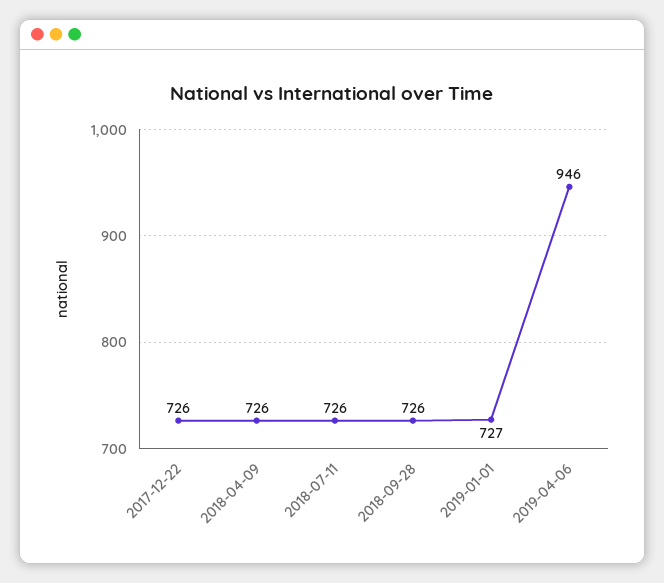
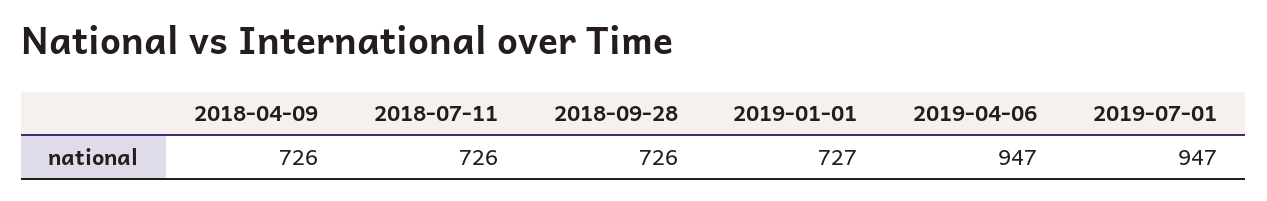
2017-12-22: 726 -> none
2019-04-06: 946 -> 947
2019-07-01: none -> 947

